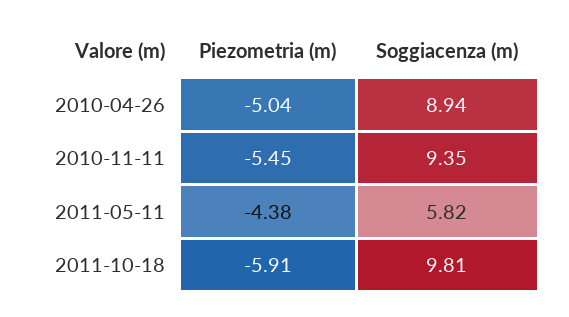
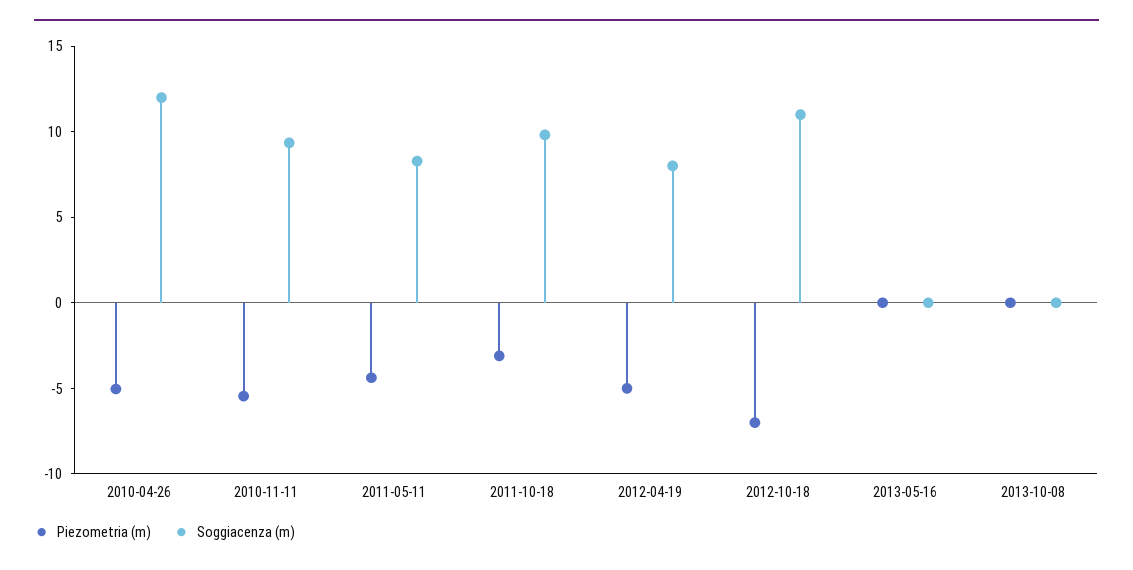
Soggiacenza (m), 2010-04-26: 8.94 -> 12
Soggiacenza (m), 2011-05-11: 5.82 -> 8
Piezometria (m), 2011-10-18: -5.91 -> -3
Piezometria (m), 2012-04-19: none -> -5
Soggiacenza (m), 2012-04-19: none -> 8
Piezometria (m), 2012-10-18: none -> -7
Soggiacenza (m), 2012-10-18: none -> 11
Piezometria (m), 2013-05-16: none -> 0
Soggiacenza (m), 2013-05-16: none -> 0
Piezometria (m), 2013-10-08: none -> 0
Soggiacenza (m), 2013-10-08: none -> 0

